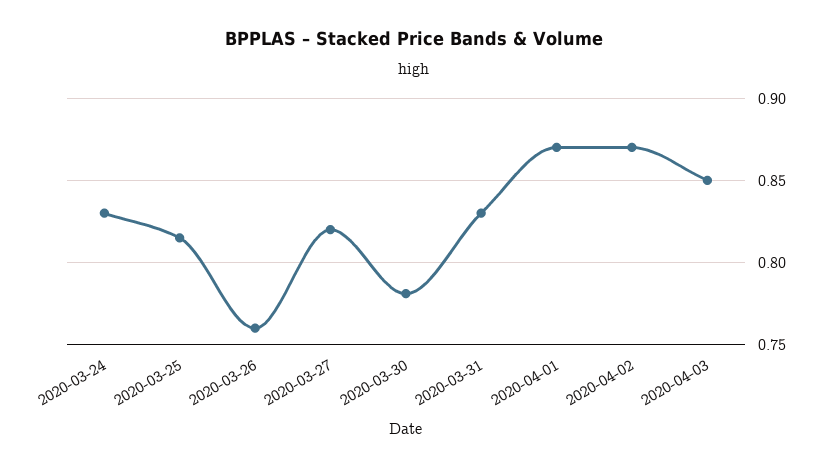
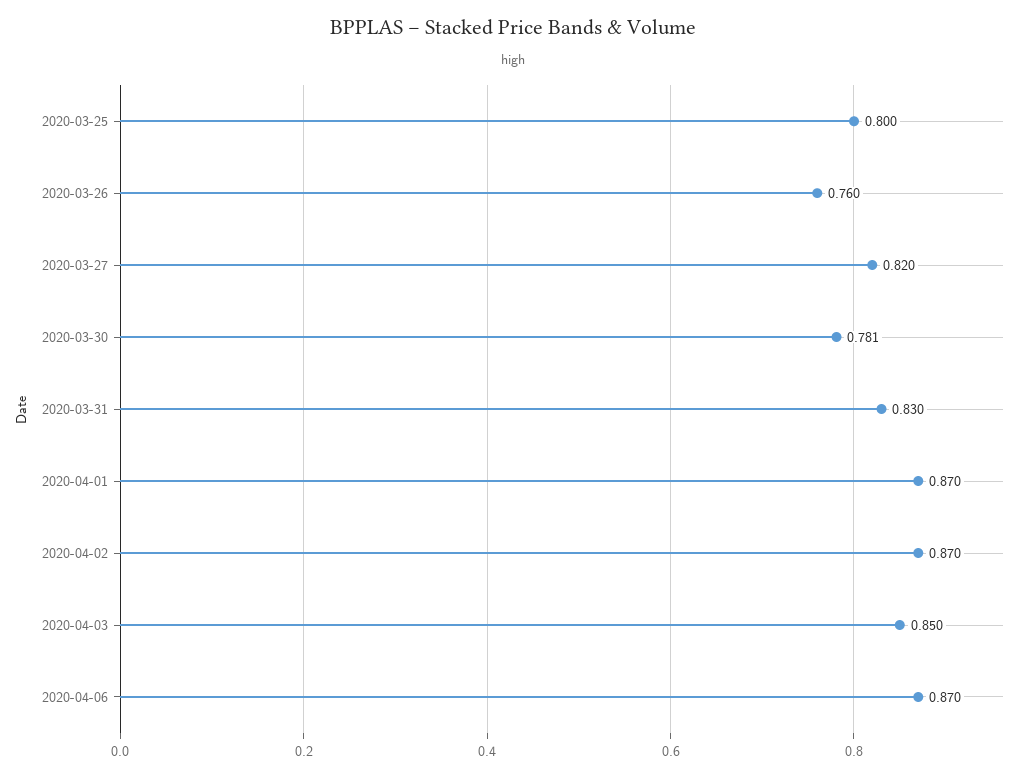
2020-03-24: 0.83 -> none
2020-03-25: 0.815 -> 0.8
2020-04-06: none -> 0.87

